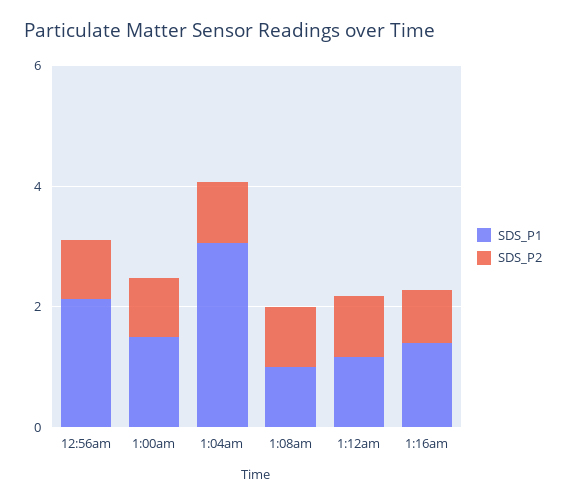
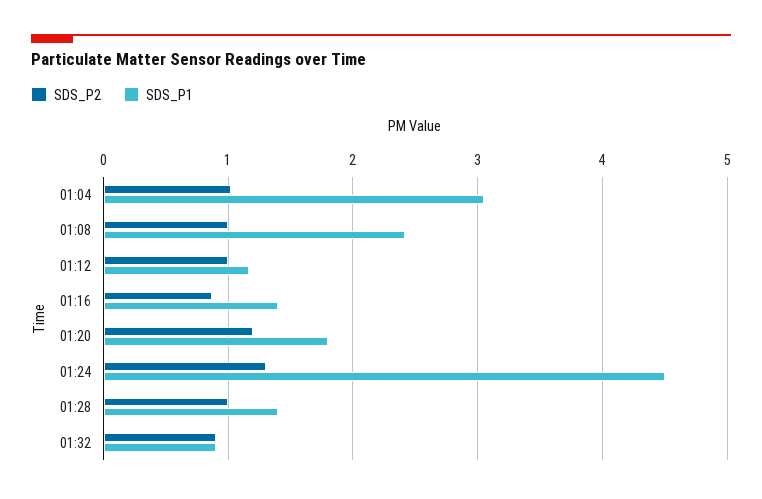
SDS_P1, 12:56am: 2 -> none
SDS_P2, 12:56am: 1 -> none
SDS_P1, 1:00am: 1.5 -> none
SDS_P2, 1:00am: 1 -> none
SDS_P1, 1:08am: 1 -> 2.4
SDS_P2, 01:20: none -> 1.2
SDS_P1, 01:20: none -> 1.8
SDS_P2, 01:24: none -> 1.3
SDS_P1, 01:24: none -> 4.5
SDS_P2, 01:28: none -> 1
SDS_P1, 01:28: none -> 1.4
SDS_P2, 01:32: none -> 0.9
SDS_P1, 01:32: none -> 0.9

